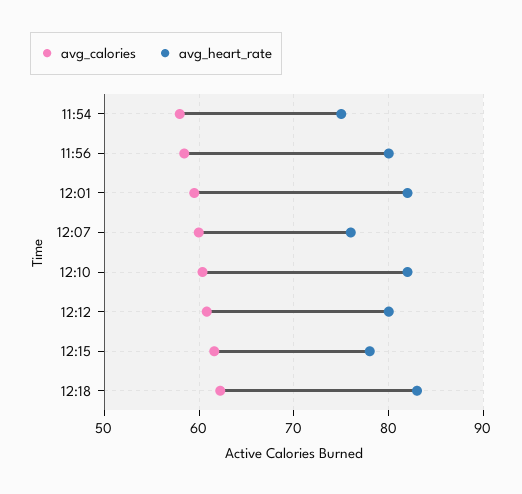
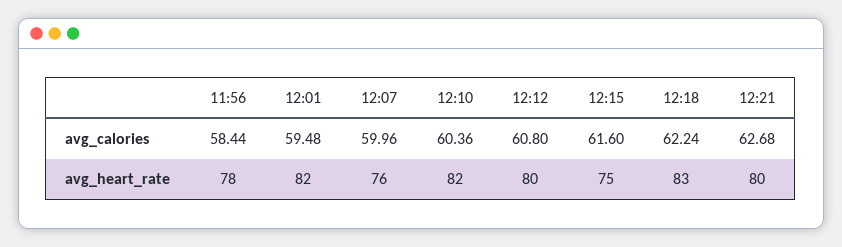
avg_calories, 11:54: 58 -> none
avg_heart_rate, 11:54: 75 -> none
avg_heart_rate, 11:56: 80 -> 78
avg_heart_rate, 12:15: 78 -> 75
avg_calories, 12:21: none -> 62.68
avg_heart_rate, 12:21: none -> 80

